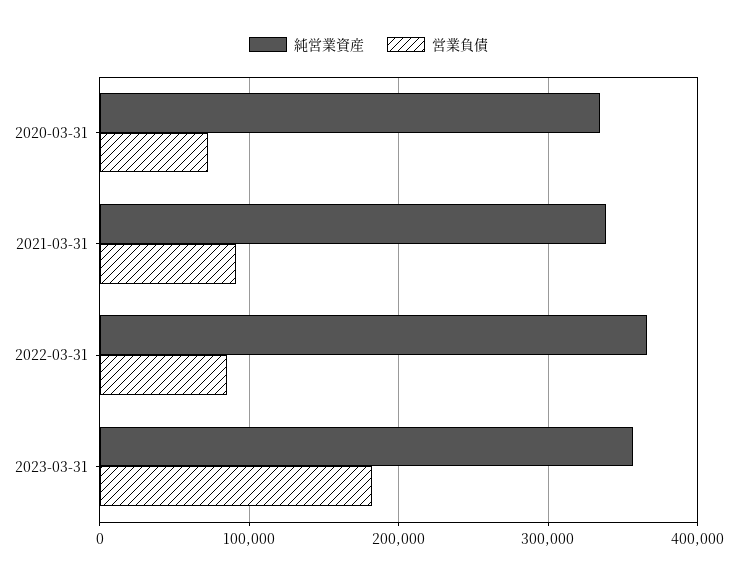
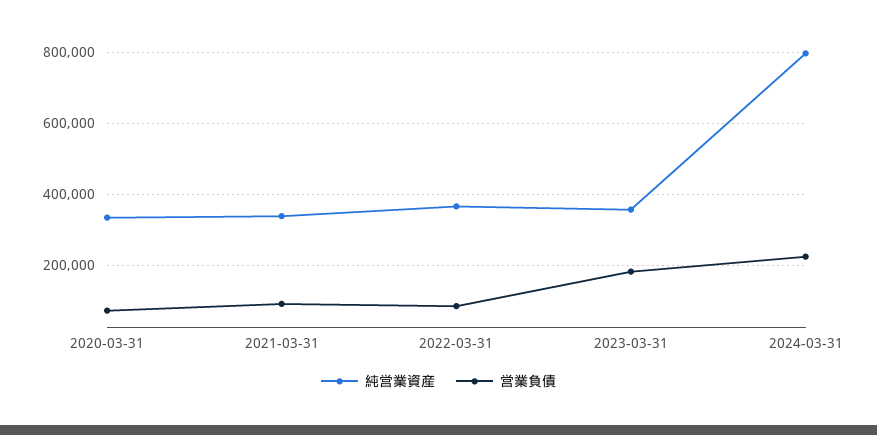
純営業資産, 2024-03-31: none -> 800000
営業負債, 2024-03-31: none -> 220000

